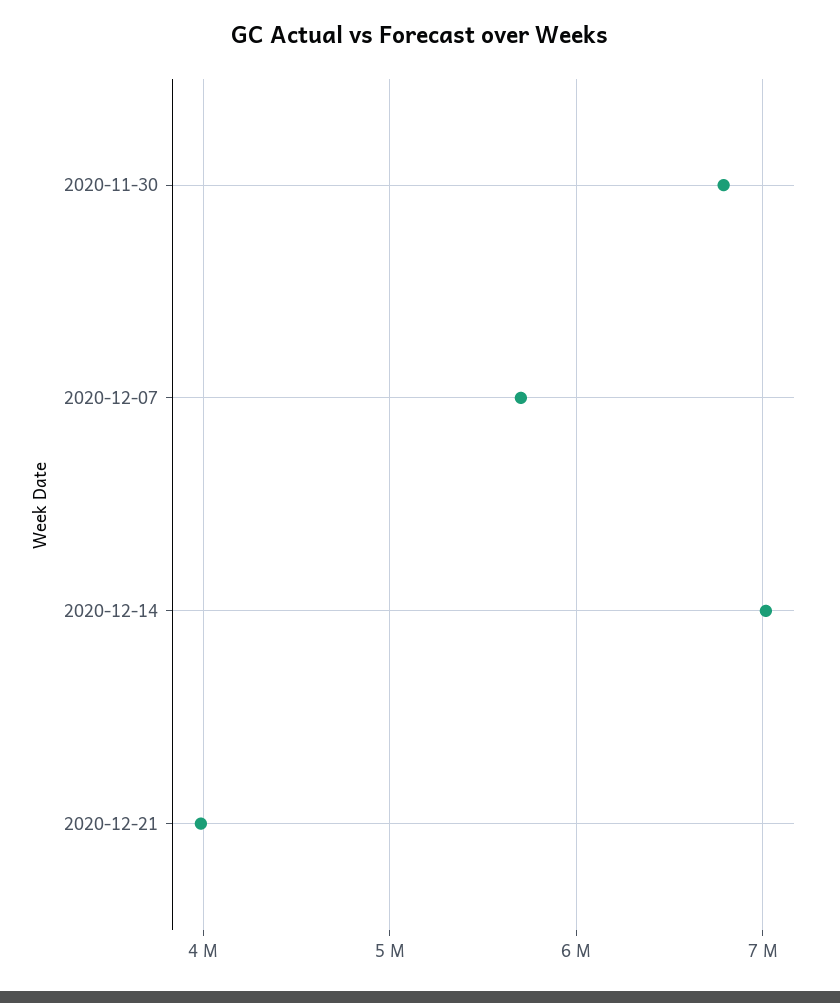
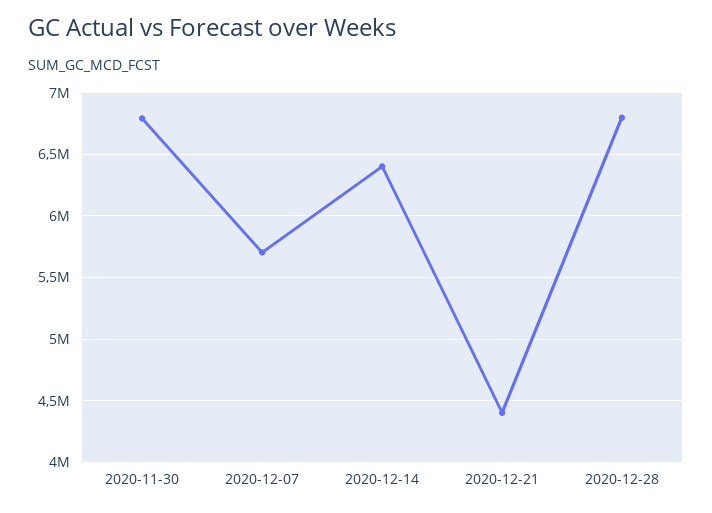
2020-12-14: 7000000 -> 6400000
2020-12-21: 4000000 -> 4400000
2020-12-28: none -> 6800000

